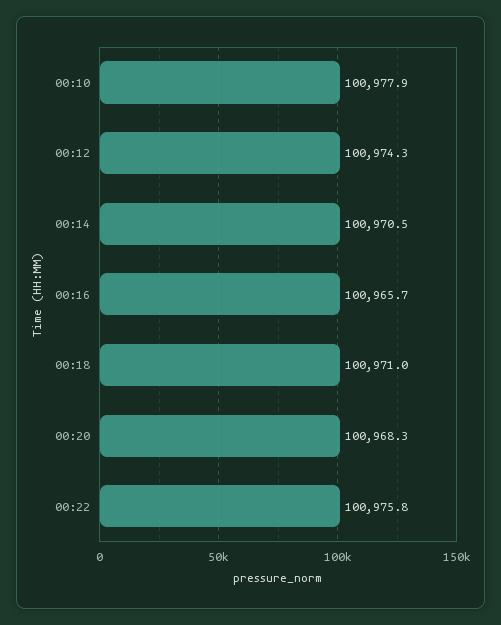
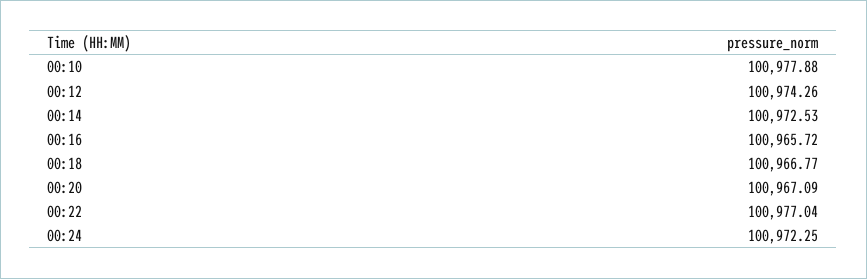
00:14: 100970.5 -> 100972.53
00:18: 100971 -> 100966.77
00:20: 100968.3 -> 100967.09
00:22: 100975.8 -> 100977.04
00:24: none -> 100972.25

